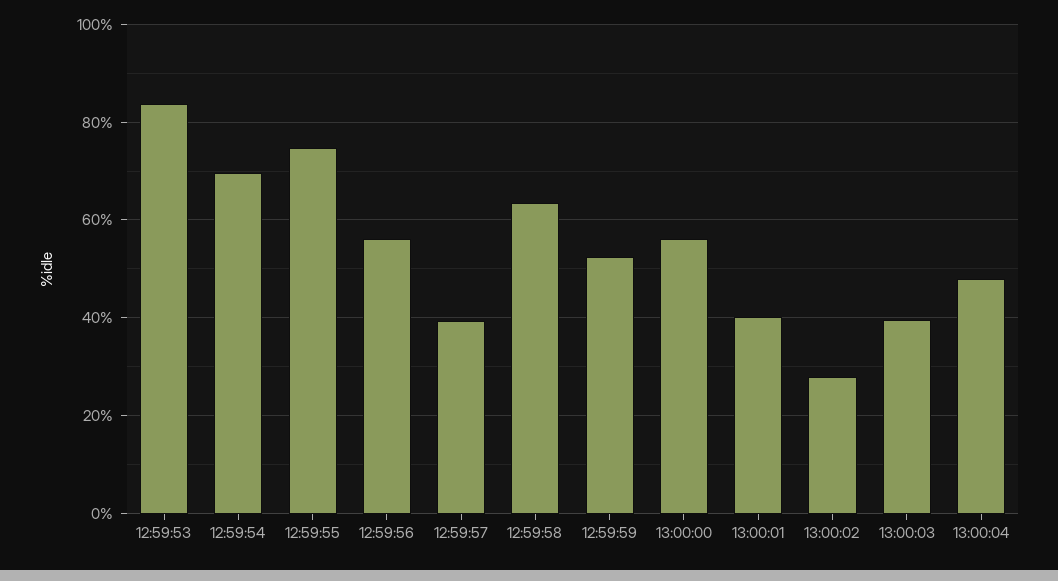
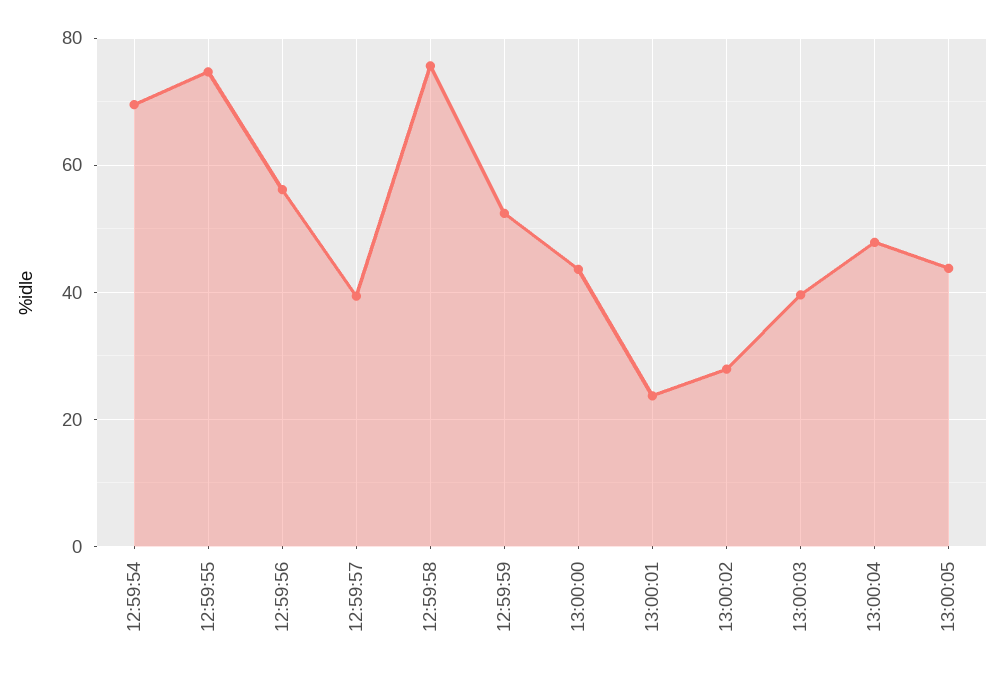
12:59:53: 84 -> none
12:59:58: 64 -> 76
13:00:00: 56 -> 44
13:00:01: 40 -> 24
13:00:05: none -> 44

